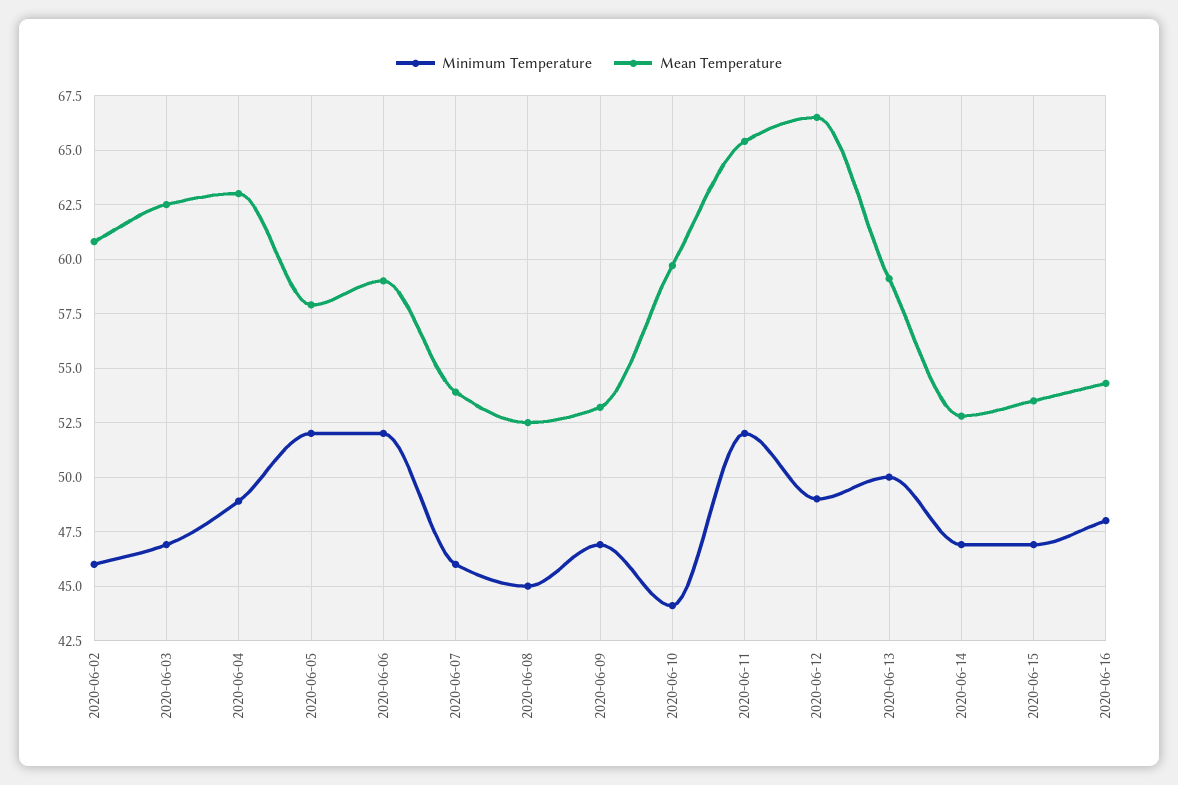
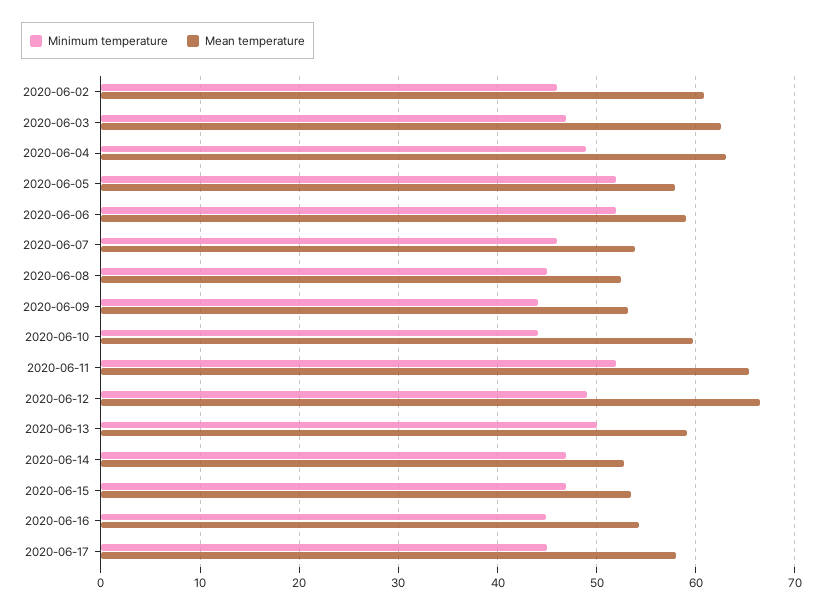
Minimum Temperature, 2020-06-09: 47 -> 44
Minimum Temperature, 2020-06-16: 48 -> 45
Minimum Temperature, 2020-06-17: none -> 45
Mean Temperature, 2020-06-17: none -> 58

